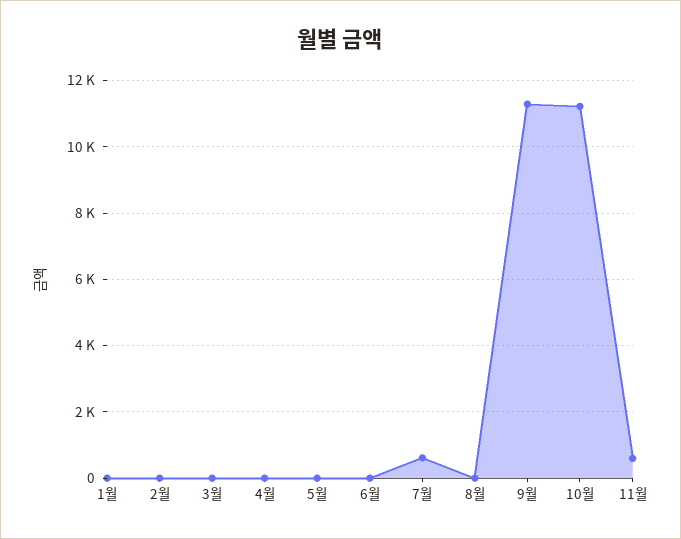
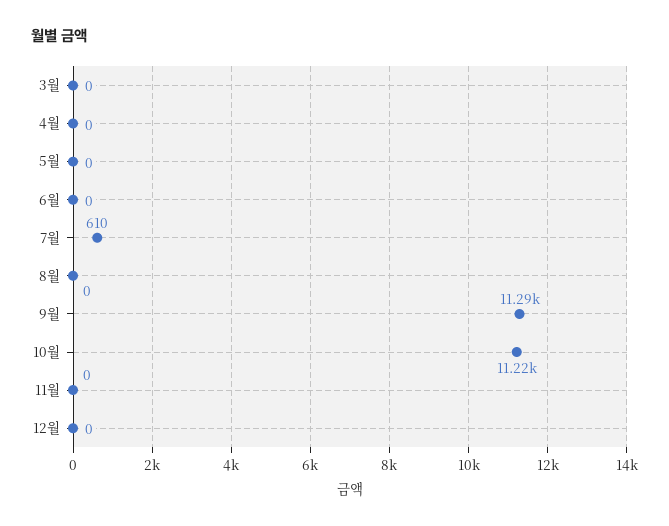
1월: 0 -> none
2월: 0 -> none
11월: 600 -> 0
12월: none -> 0

